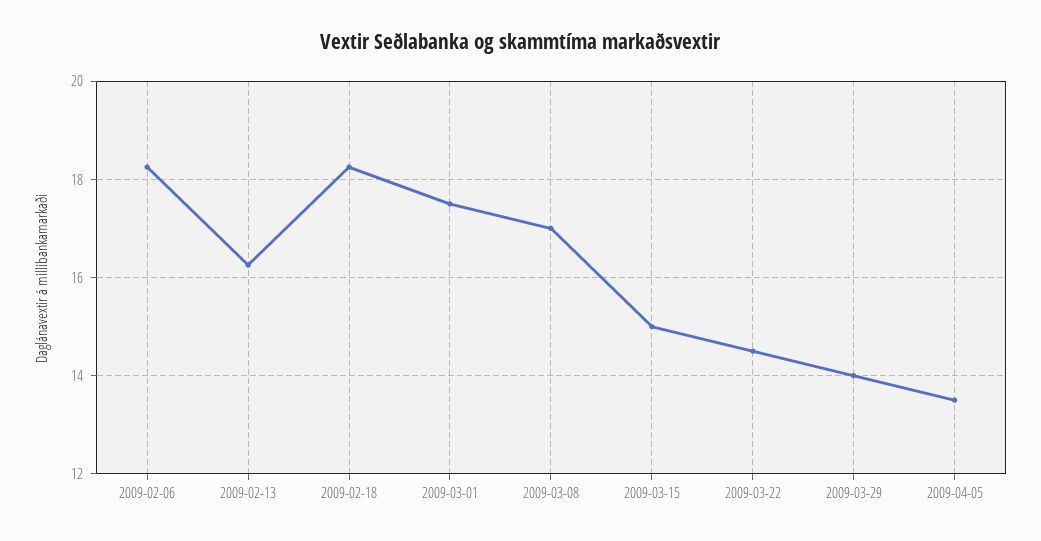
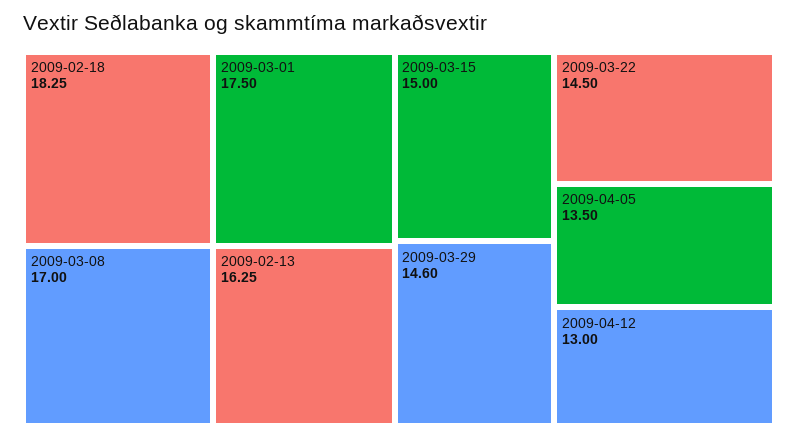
2009-02-06: 18.2 -> none
2009-03-29: 14 -> 14.6
2009-04-12: none -> 13

